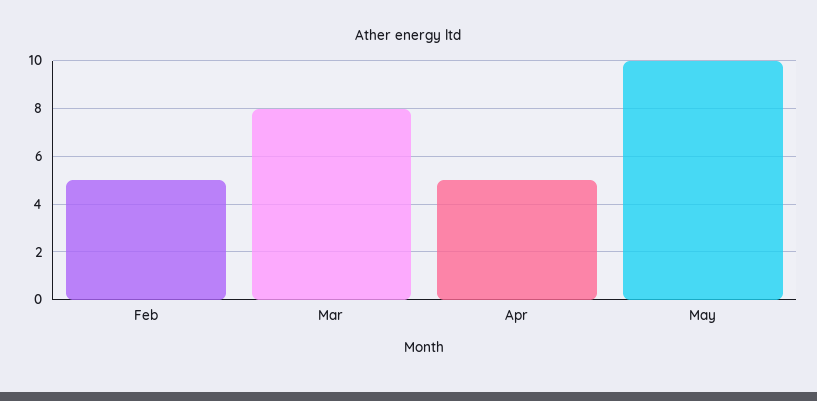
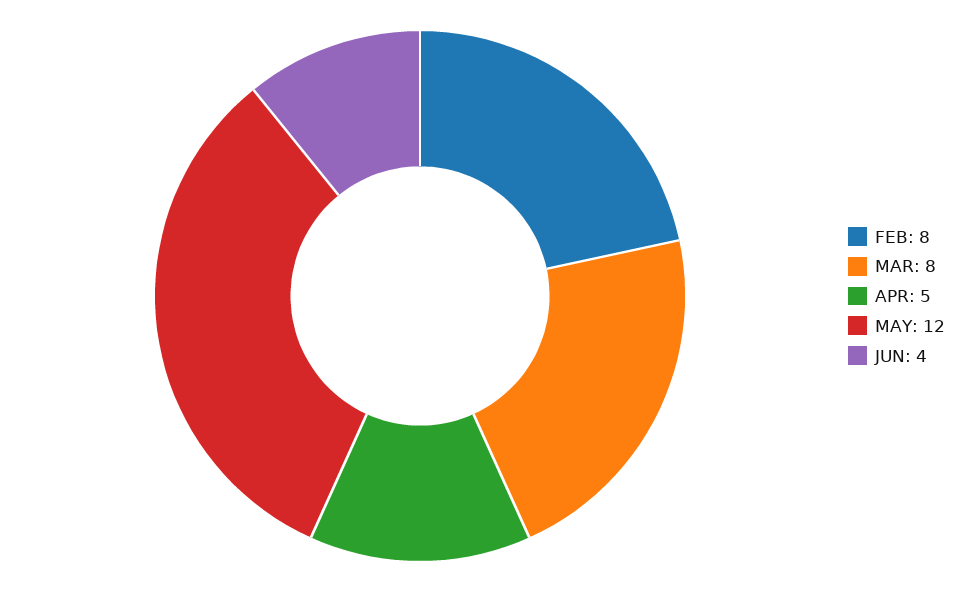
Feb: 5 -> 8
May: 10 -> 12
JUN: none -> 4

